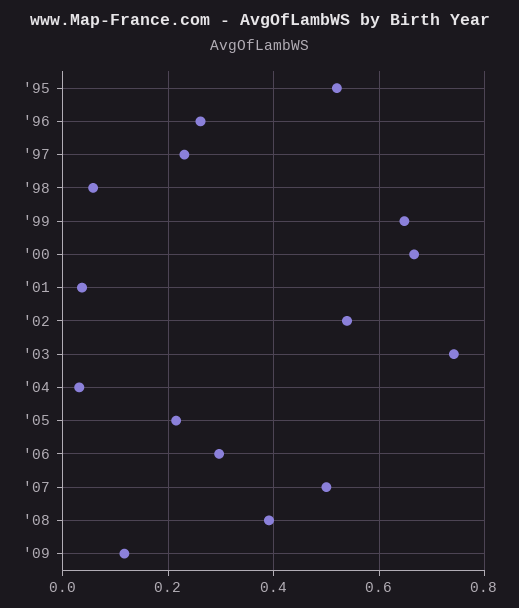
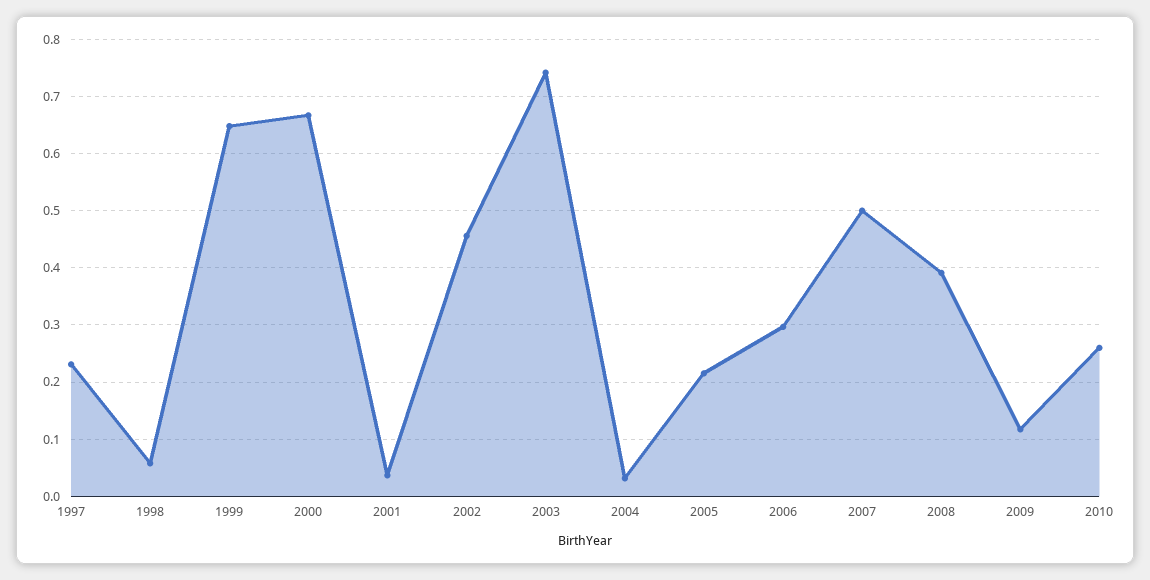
'95: 0.52 -> none
'96: 0.26 -> none
'02: 0.54 -> 0.46
2010: none -> 0.26

